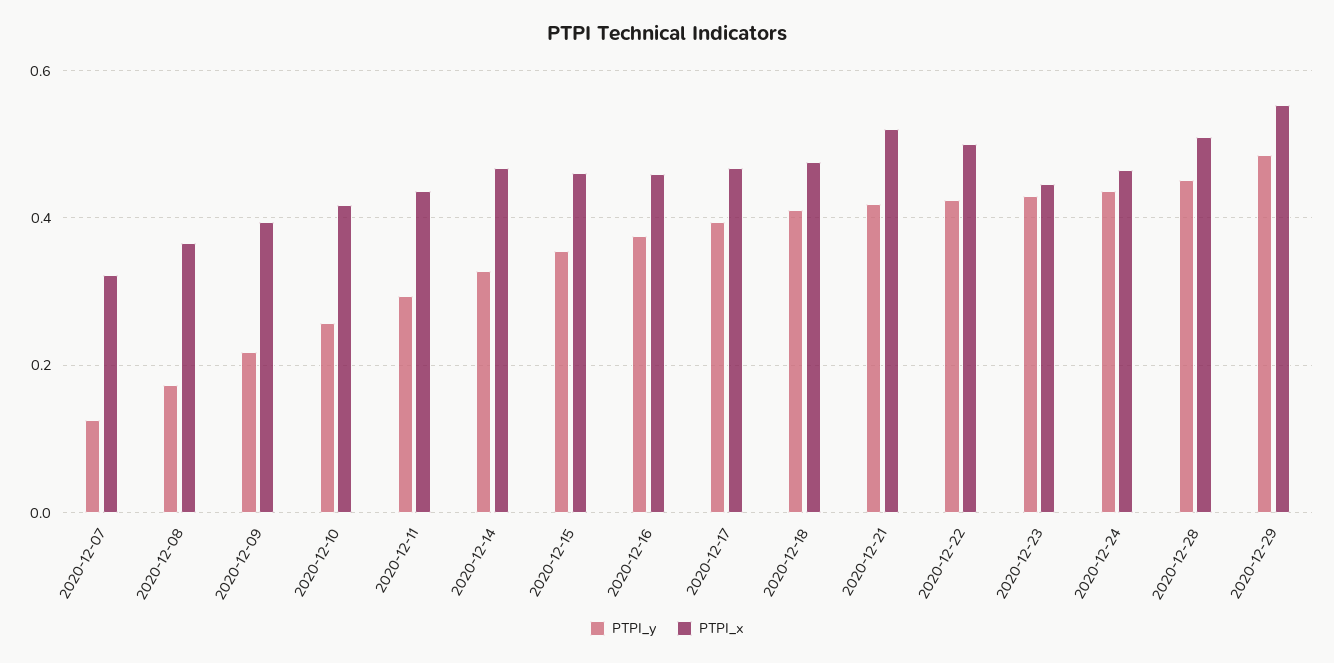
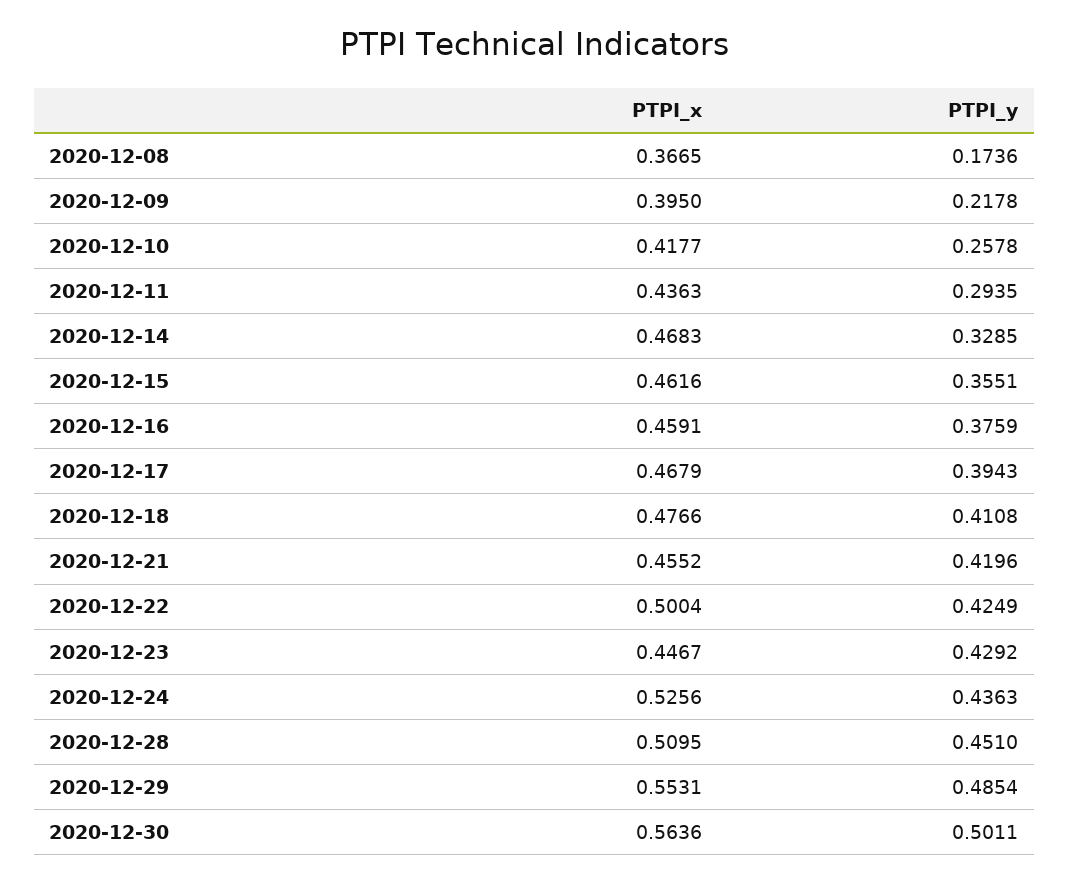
PTPI_y, 2020-12-07: 0.12 -> none
PTPI_x, 2020-12-07: 0.32 -> none
PTPI_x, 2020-12-21: 0.52 -> 0.4552
PTPI_x, 2020-12-24: 0.46 -> 0.5256
PTPI_x, 2020-12-30: none -> 0.5636
PTPI_y, 2020-12-30: none -> 0.5011

